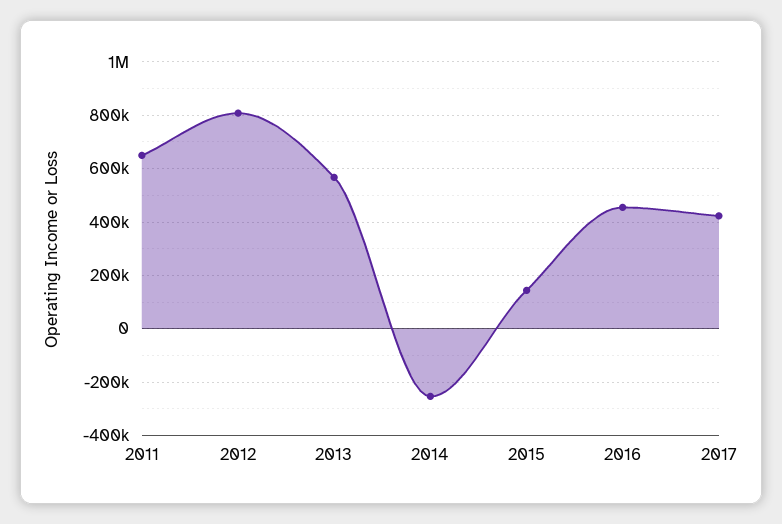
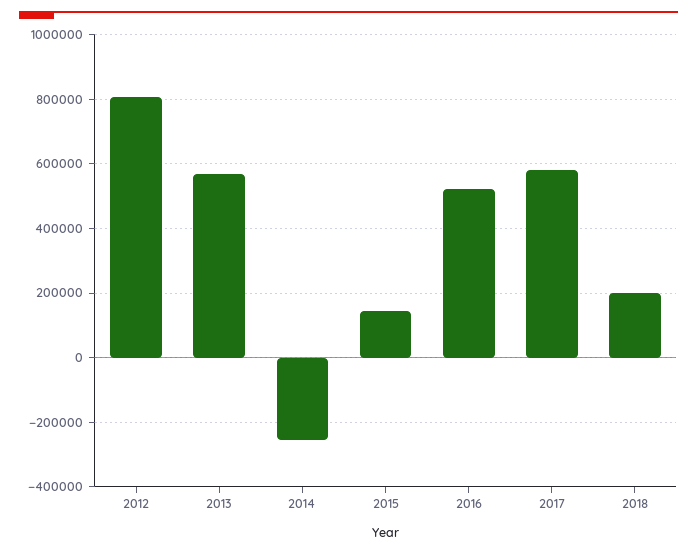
2011: 650000 -> none
2016: 450000 -> 520000
2017: 425000 -> 580000
2018: none -> 200000

